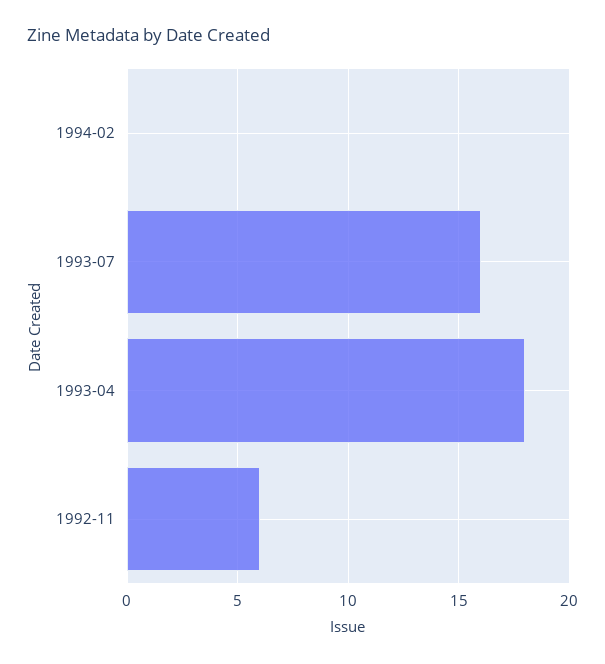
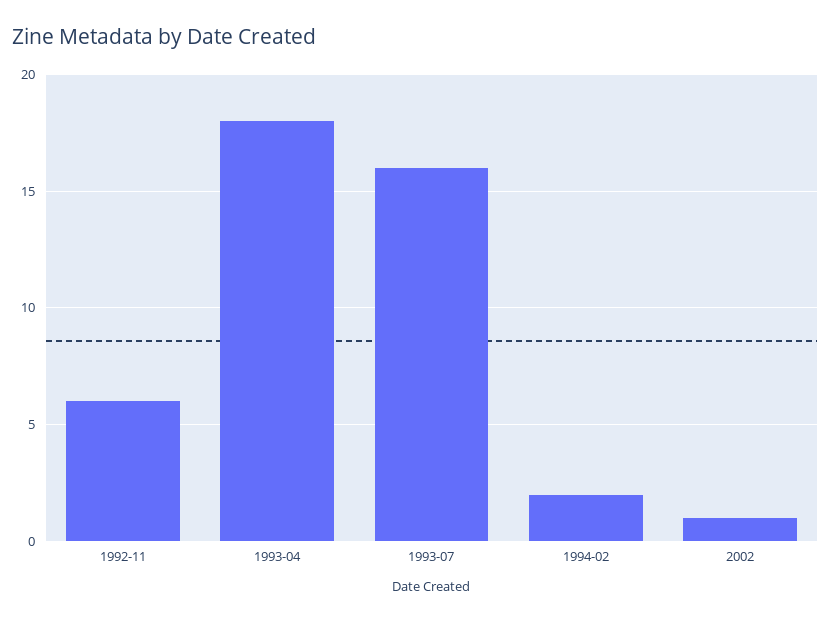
1994-02: 0 -> 2
2002: none -> 1

